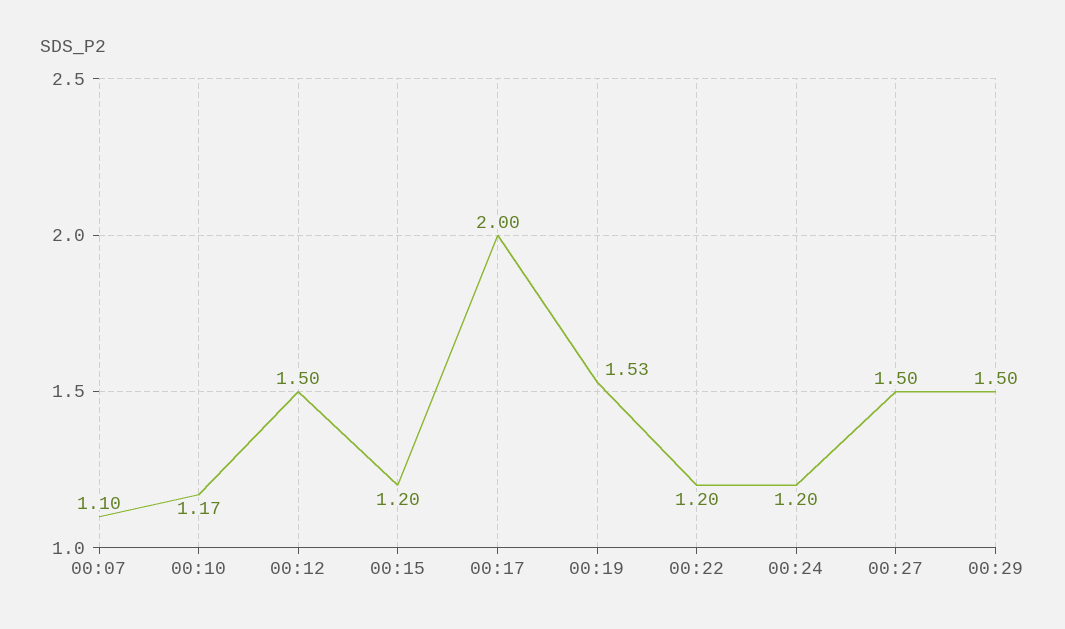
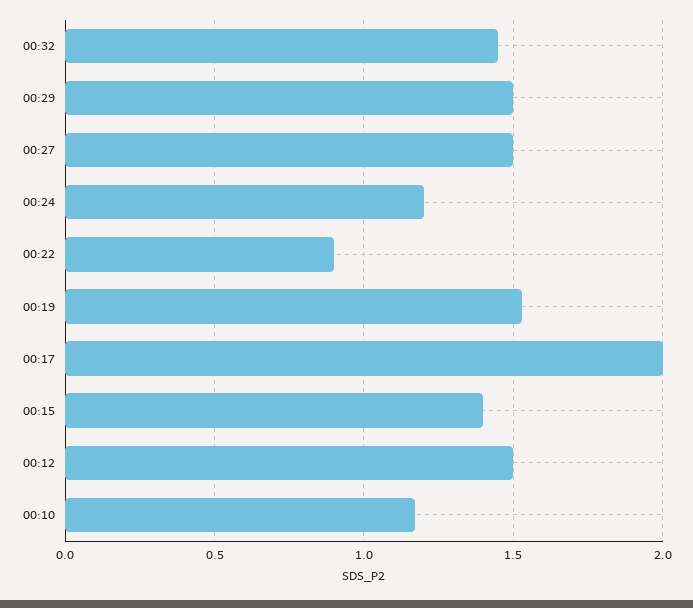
00:07: 1.1 -> none
00:15: 1.2 -> 1.4
00:22: 1.2 -> 0.9
00:32: none -> 1.45

